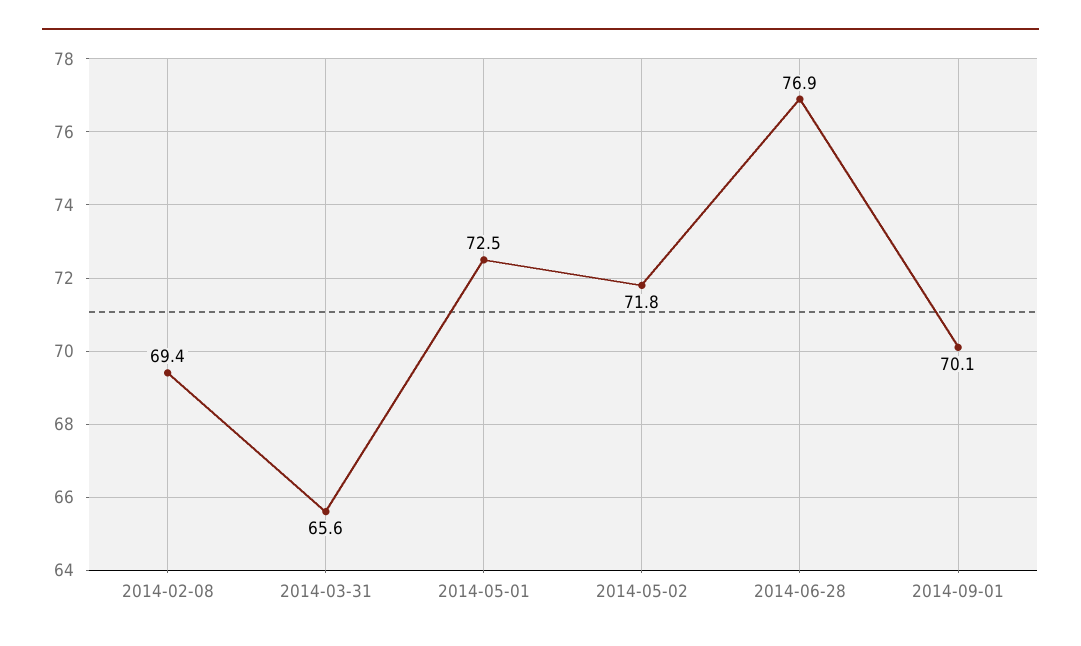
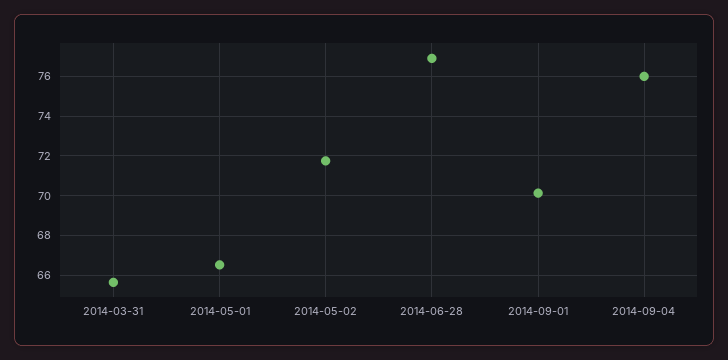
2014-02-08: 69.4 -> none
2014-05-01: 72.5 -> 66.5
2014-09-04: none -> 76

